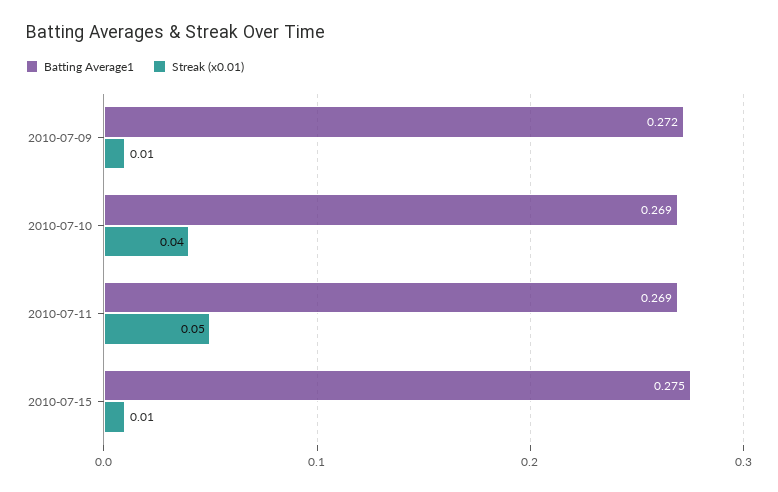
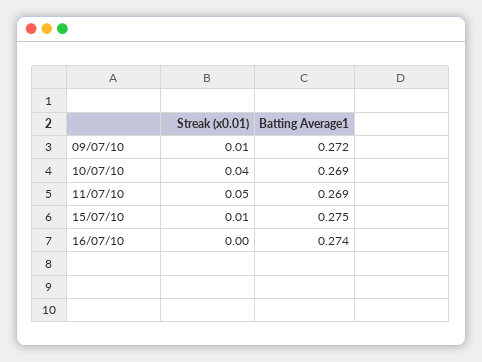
Streak (x0.01), 16/07/10: none -> 0
Batting Average1, 16/07/10: none -> 0.274

